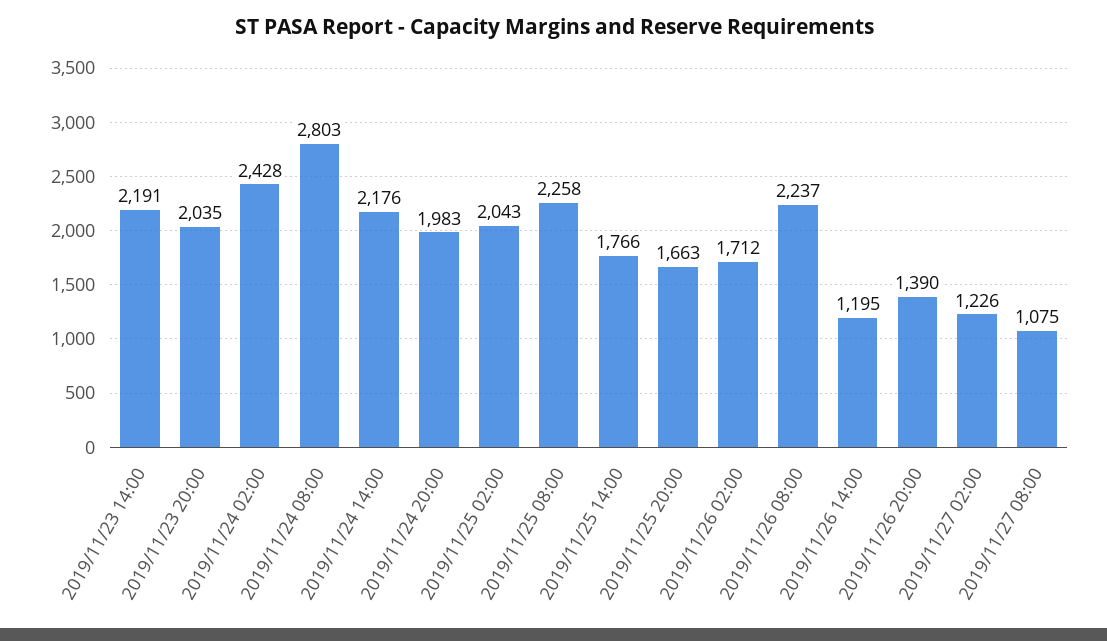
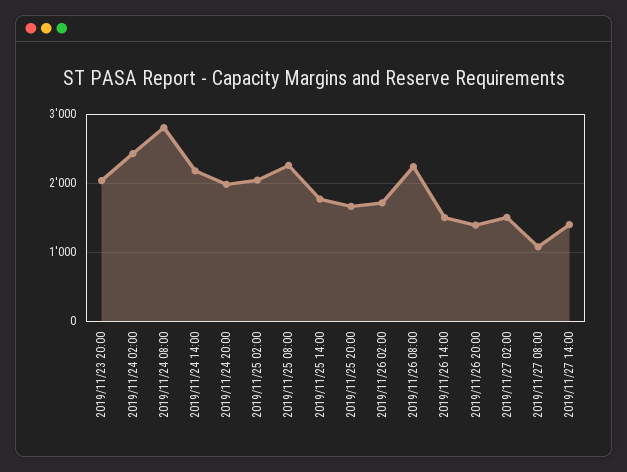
2019/11/23 14:00: 2191 -> none
2019/11/26 14:00: 1195 -> 1500
2019/11/27 02:00: 1226 -> 1500
2019/11/27 14:00: none -> 1400

